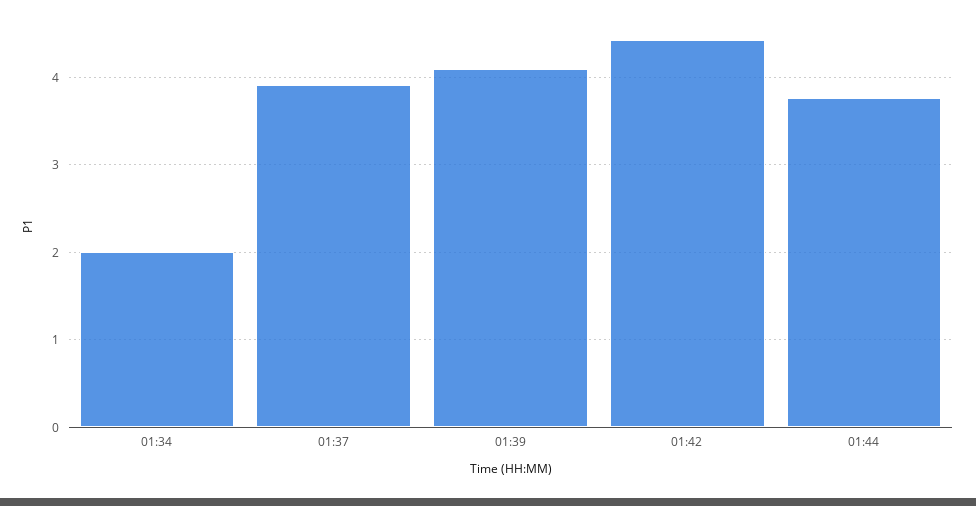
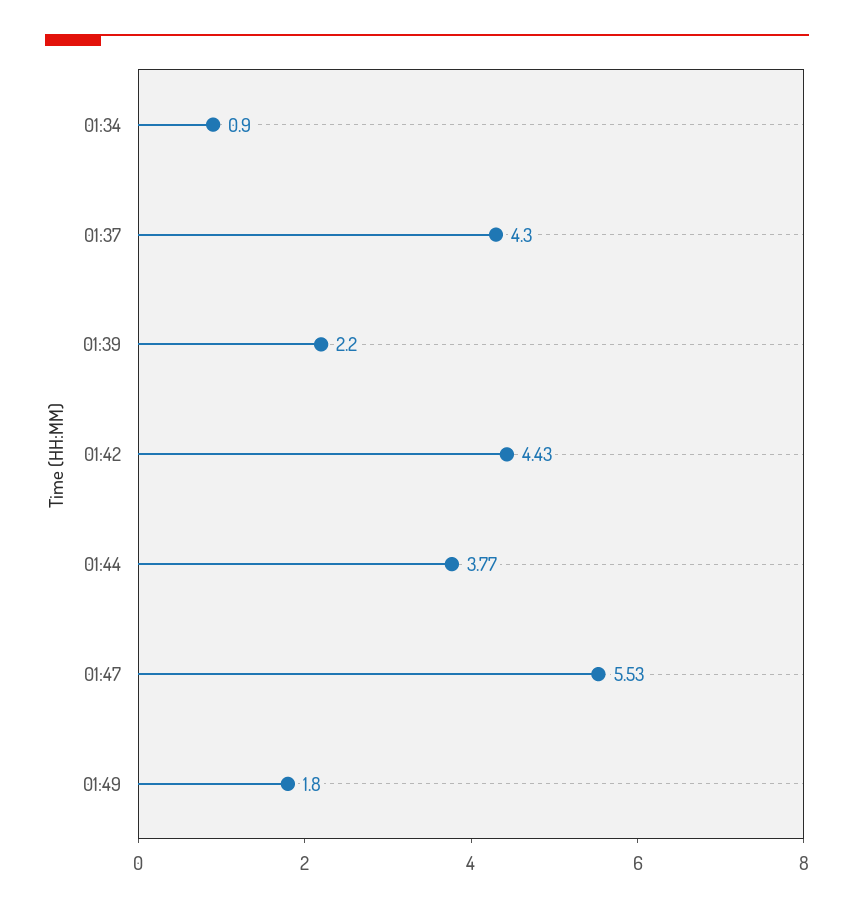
01:34: 2 -> 0.9
01:37: 3.9 -> 4.3
01:39: 4.1 -> 2.2
01:47: none -> 5.53
01:49: none -> 1.8

